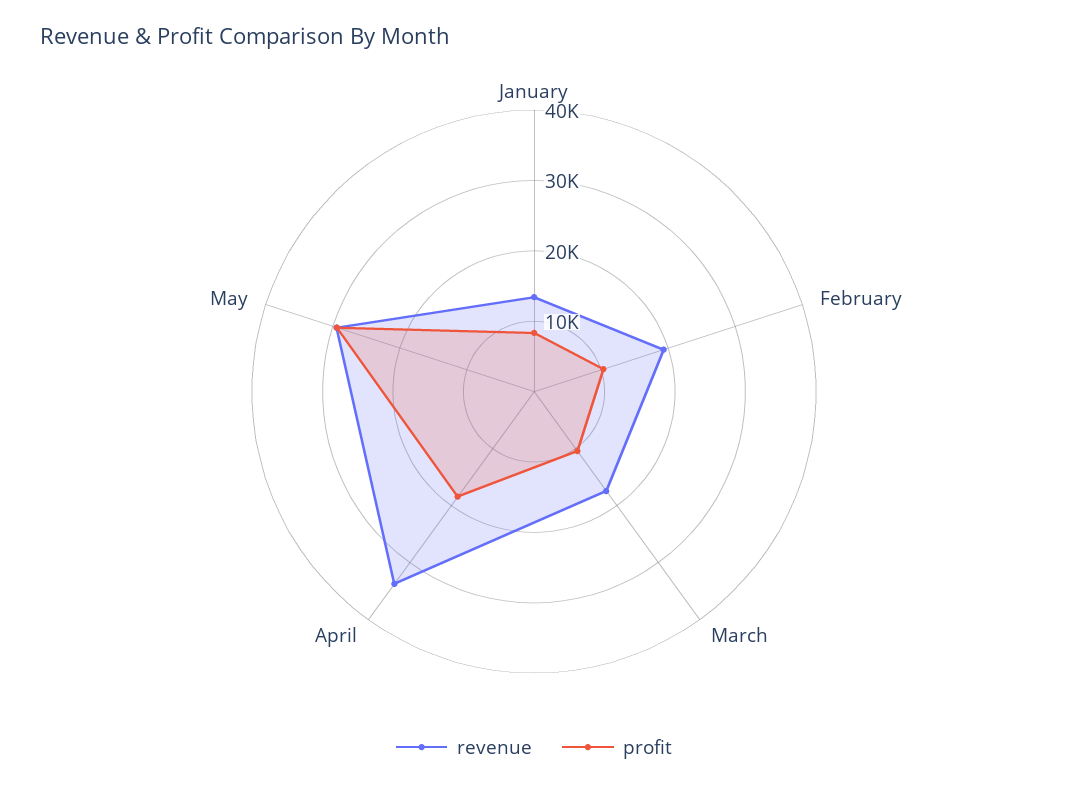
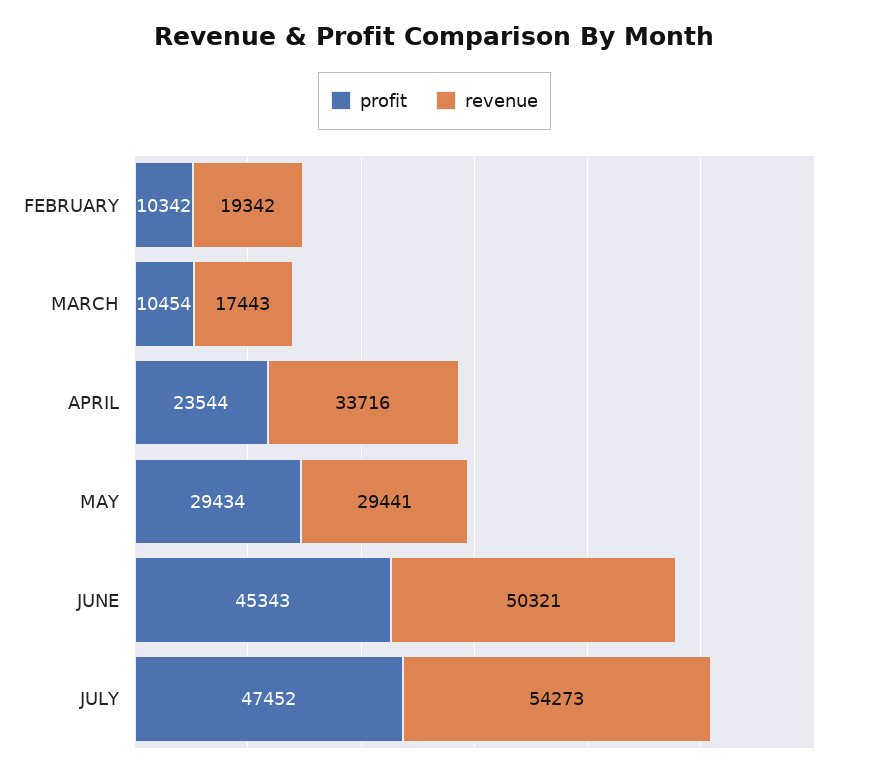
revenue, January: 14000 -> none
profit, January: 8000 -> none
profit, April: 18000 -> 23544
profit, JUNE: none -> 45343
revenue, JUNE: none -> 50321
profit, JULY: none -> 47452
revenue, JULY: none -> 54273

